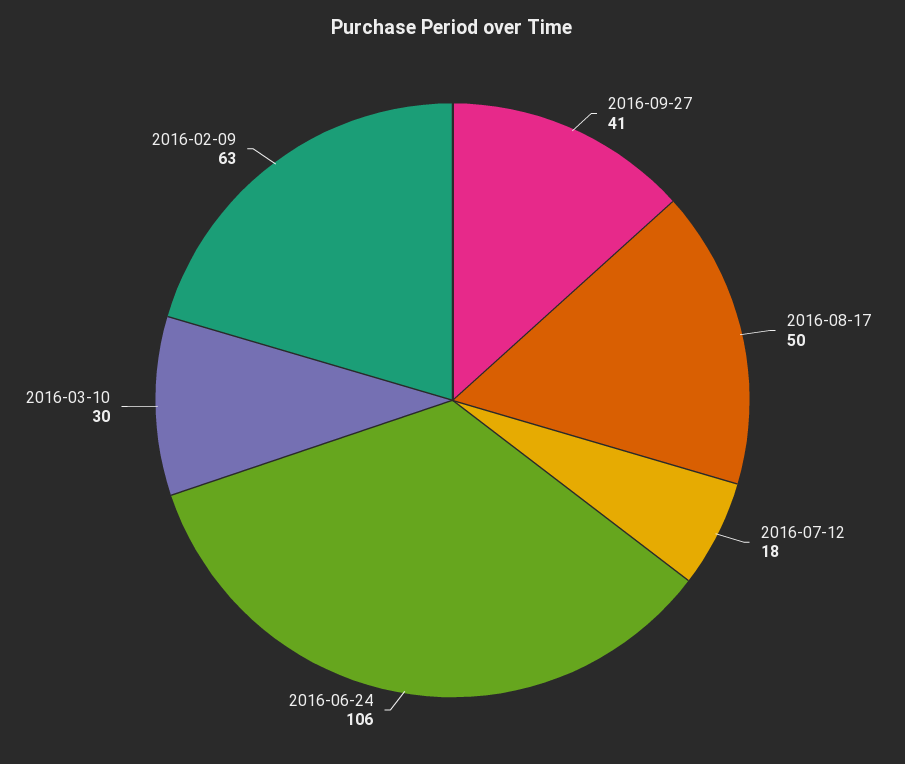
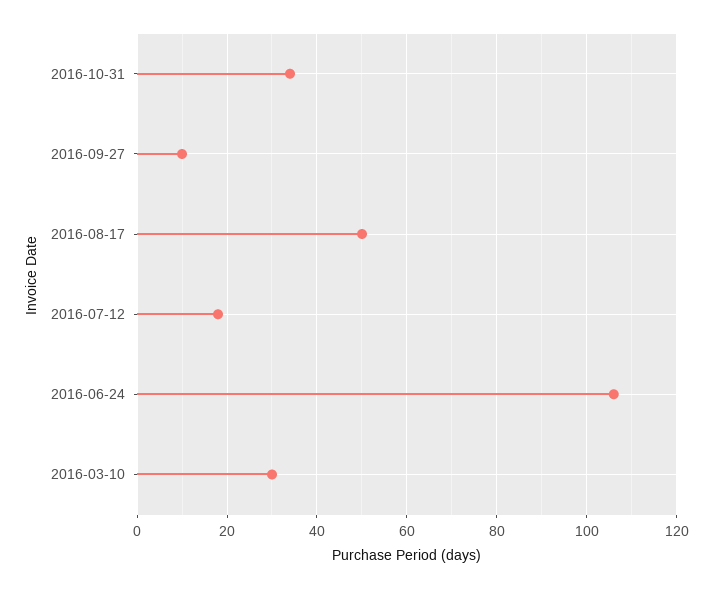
2016-09-27: 41 -> 10
2016-02-09: 63 -> none
2016-10-31: none -> 35

